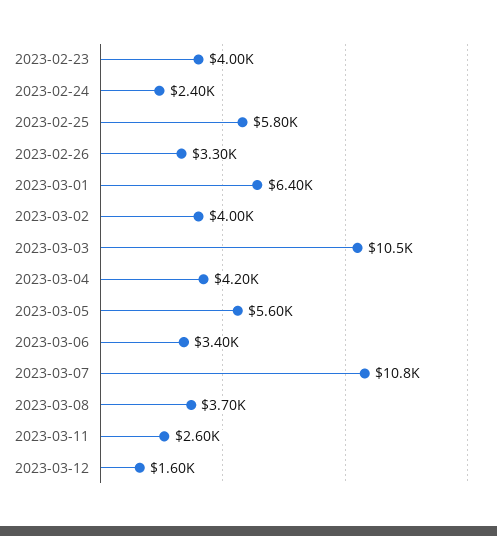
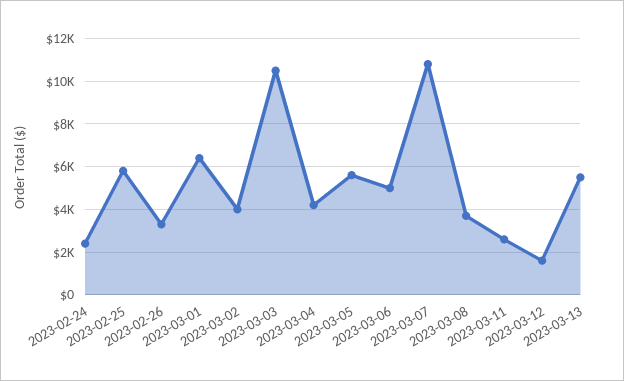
2023-02-23: 4000 -> none
2023-03-06: 3400 -> 5000
2023-03-13: none -> 5500

